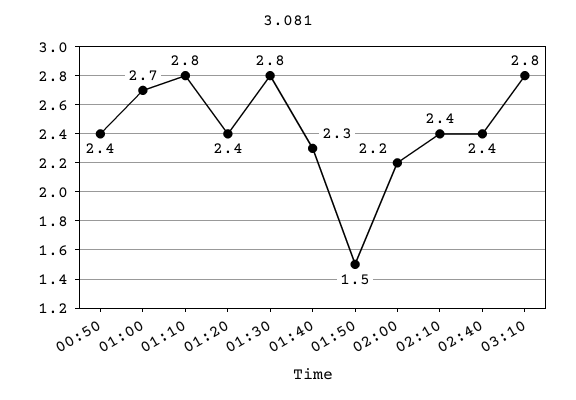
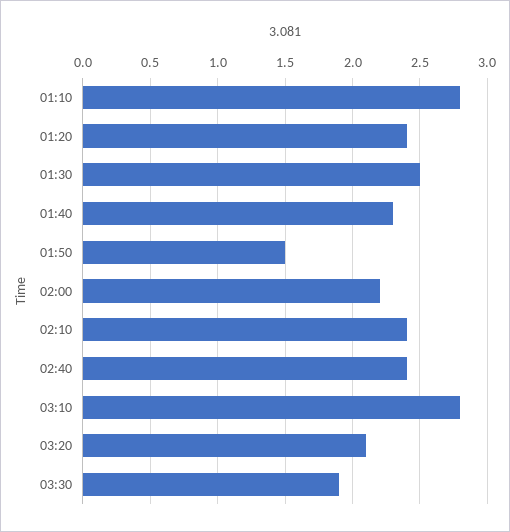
00:50: 2.4 -> none
01:00: 2.7 -> none
01:30: 2.8 -> 2.5
03:20: none -> 2.1
03:30: none -> 1.9

